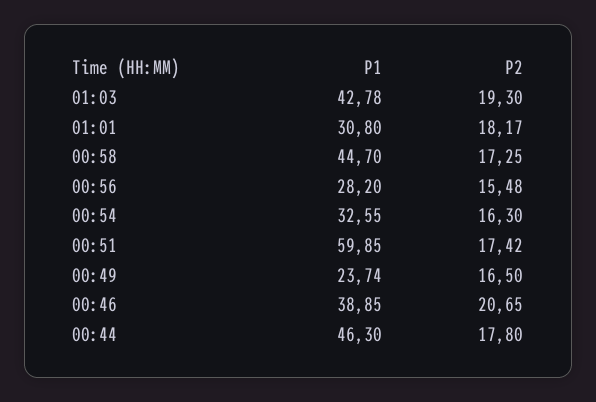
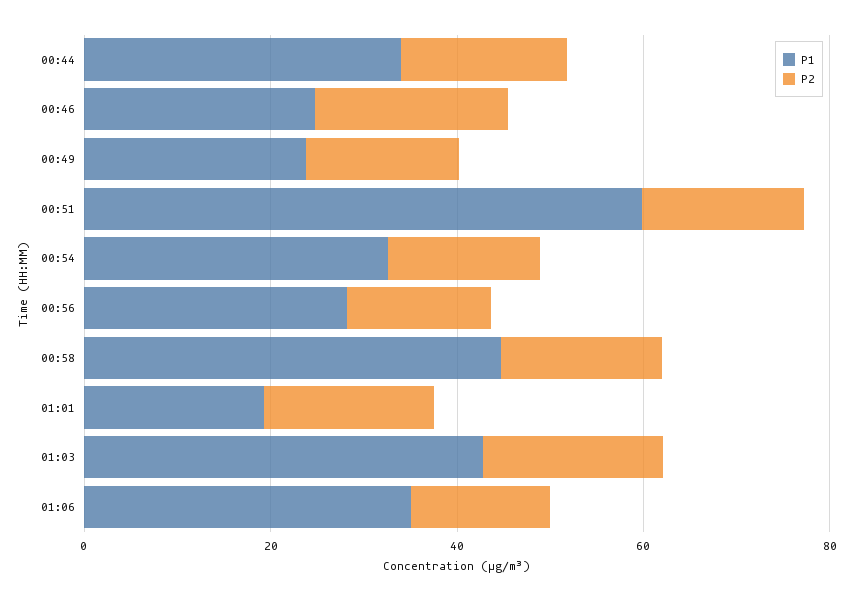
P1, 01:01: 30.8 -> 20
P1, 00:46: 38.85 -> 25
P1, 00:44: 46.3 -> 35
P1, 01:06: none -> 35
P2, 01:06: none -> 15

